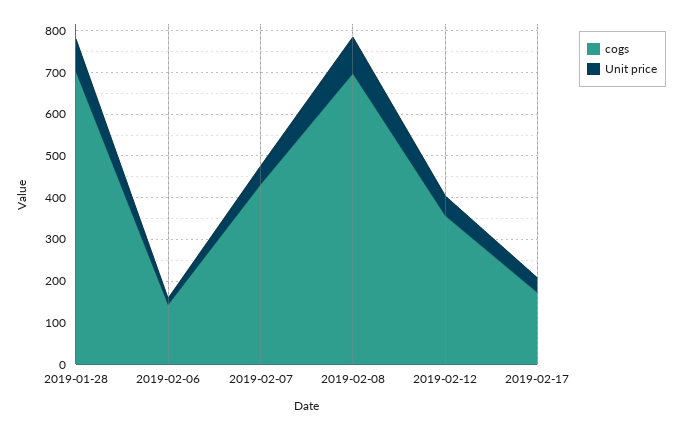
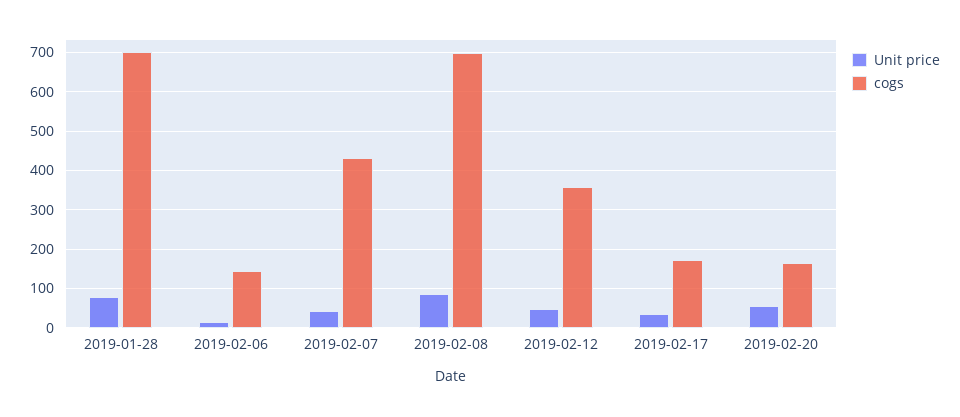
Unit price, 2019-02-20: none -> 60
cogs, 2019-02-20: none -> 160

